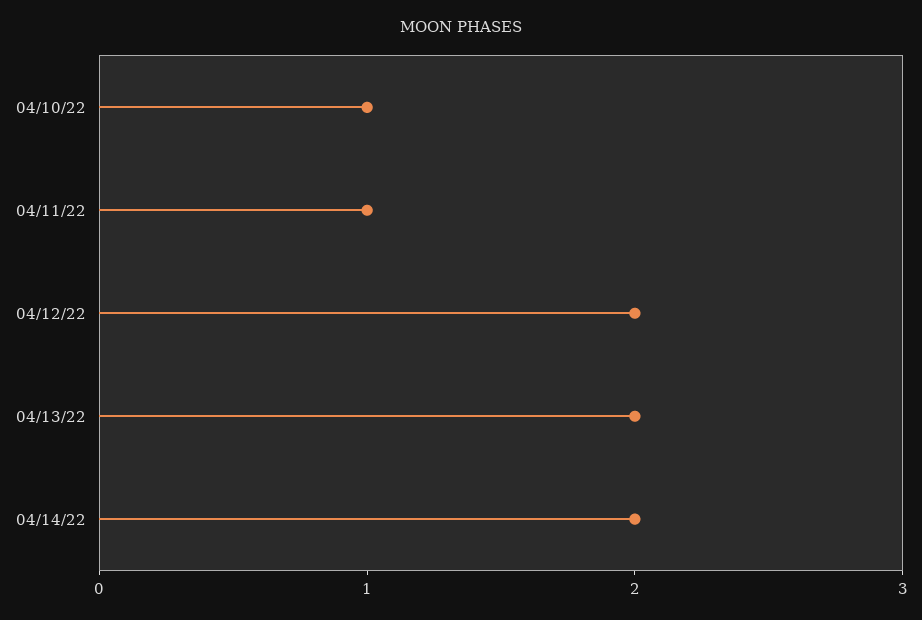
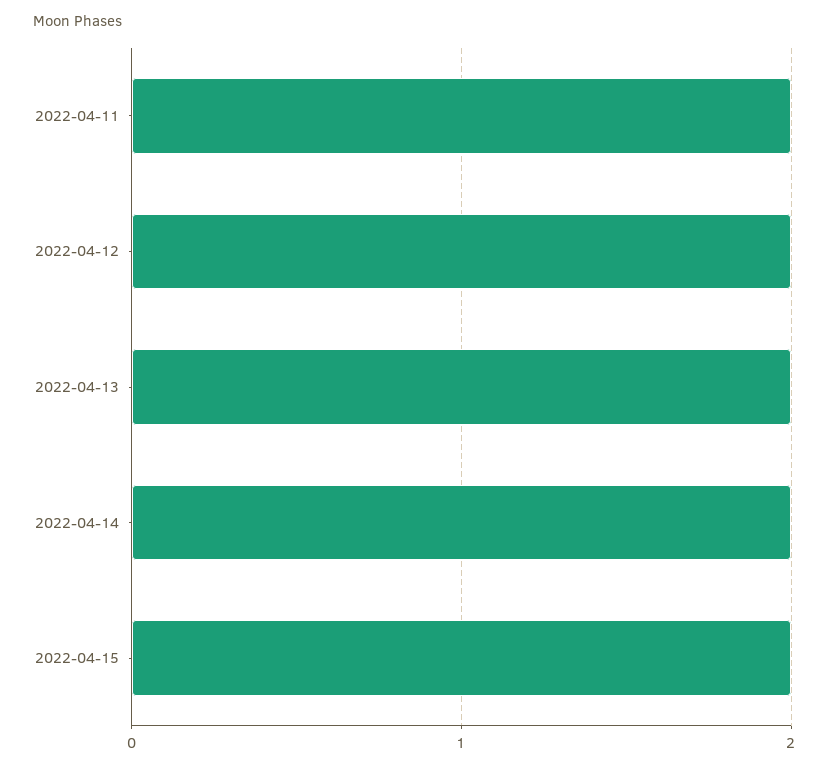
04/10/22: 1 -> none
04/11/22: 1 -> 2
2022-04-15: none -> 2

